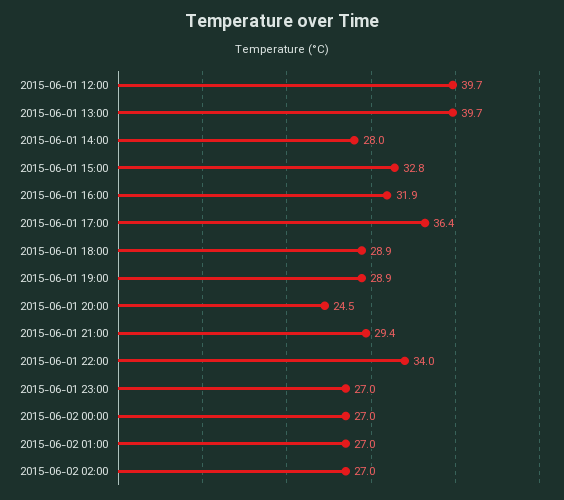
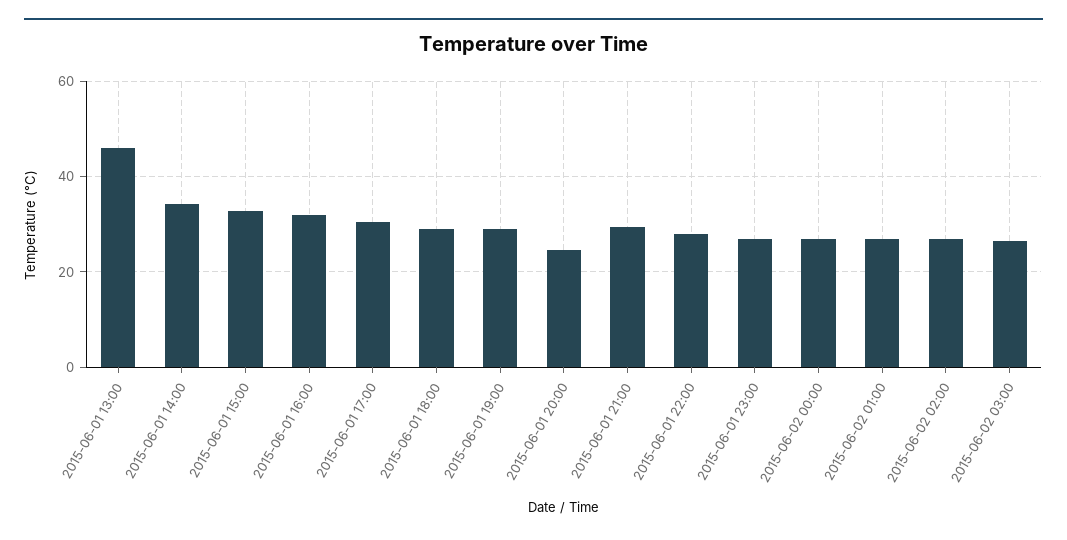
2015-06-01 12:00: 39.7 -> none
2015-06-01 13:00: 39.7 -> 46
2015-06-01 14:00: 28 -> 34
2015-06-01 17:00: 36.4 -> 30
2015-06-01 22:00: 34 -> 28
2015-06-02 03:00: none -> 26

